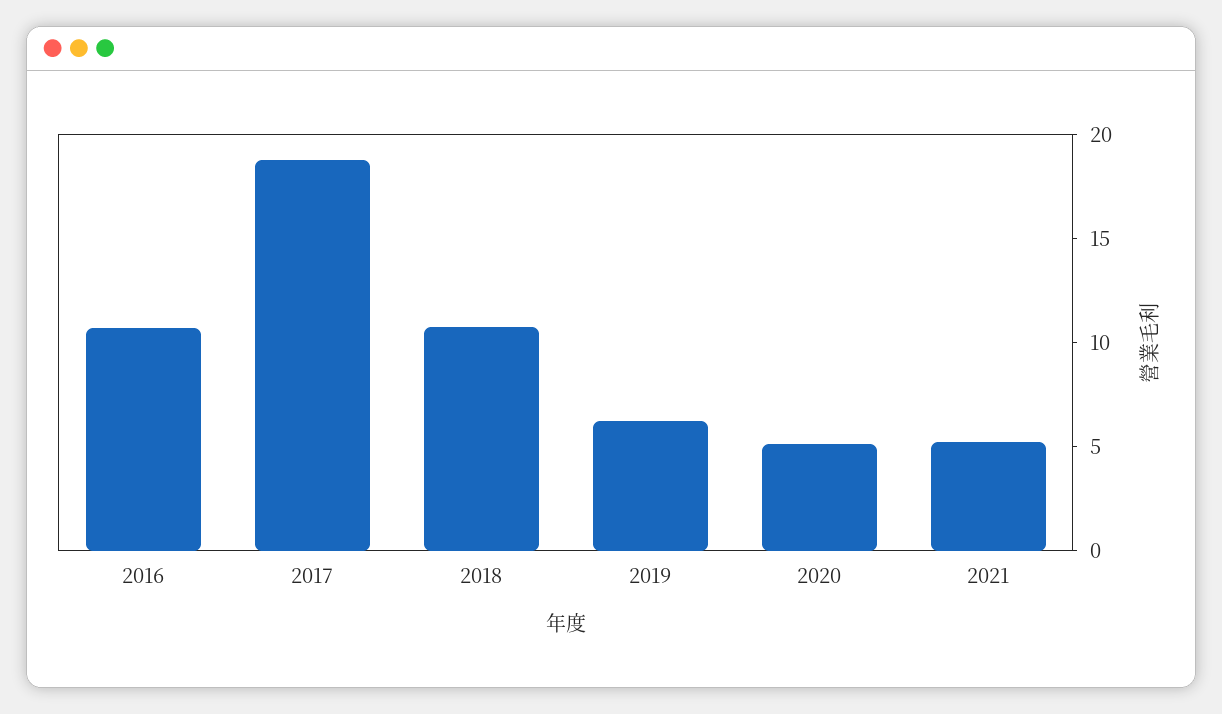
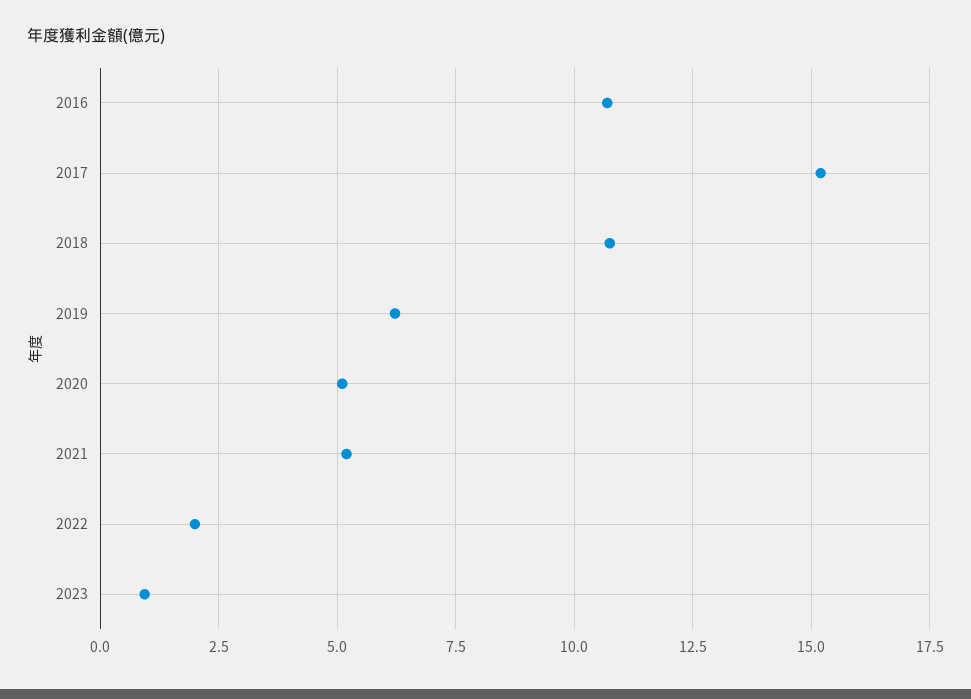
2017: 19 -> 15.25
2022: none -> 2
2023: none -> 1

